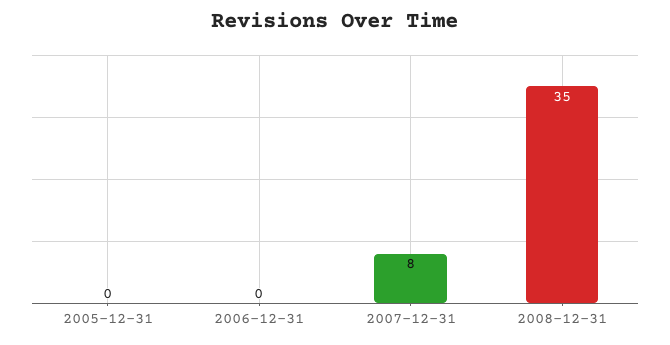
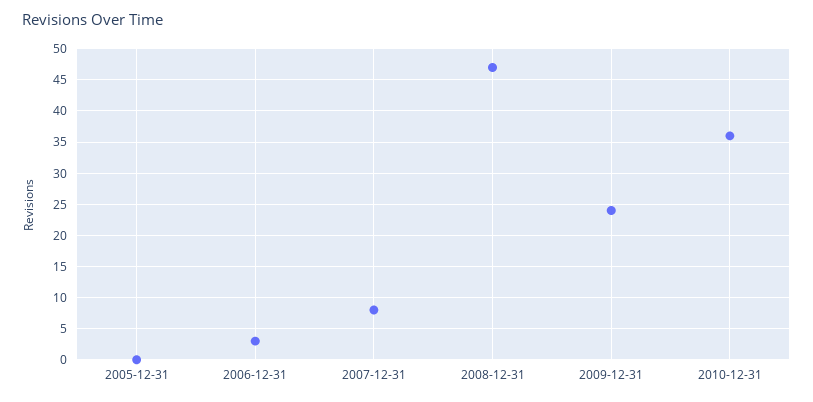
2006-12-31: 0 -> 3
2008-12-31: 35 -> 47
2009-12-31: none -> 24
2010-12-31: none -> 36

